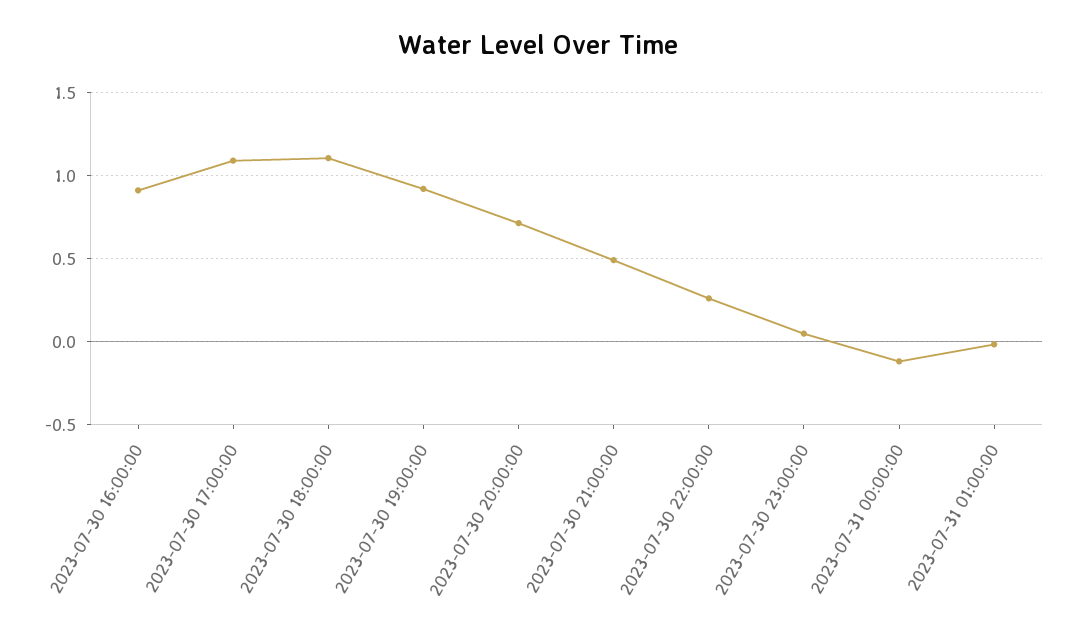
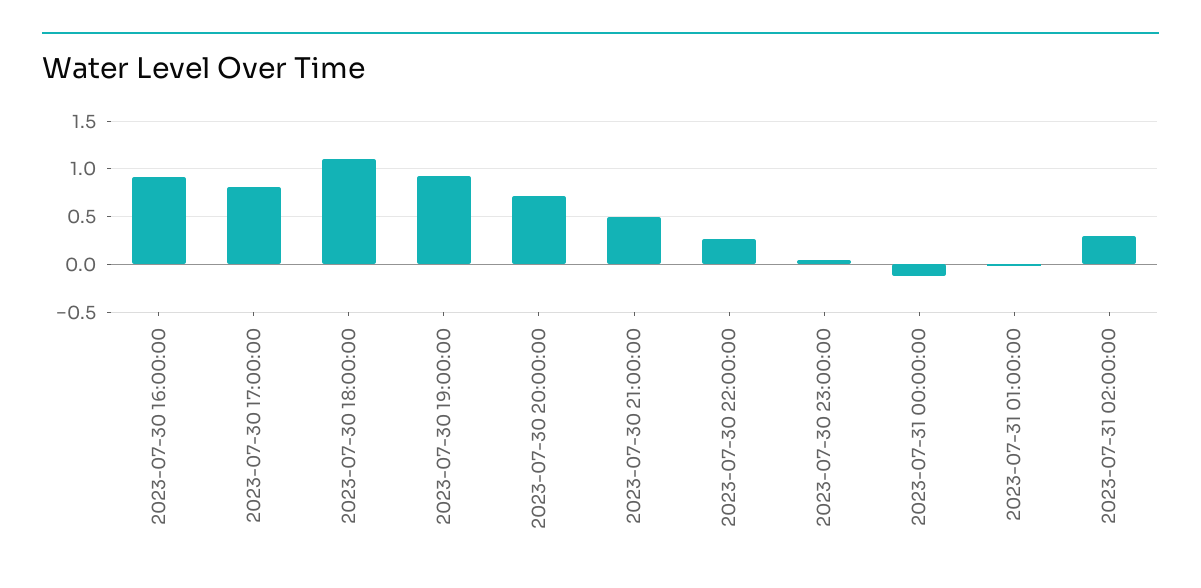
2023-07-30 17:00:00: 1.1 -> 0.8
2023-07-31 02:00:00: none -> 0.3

